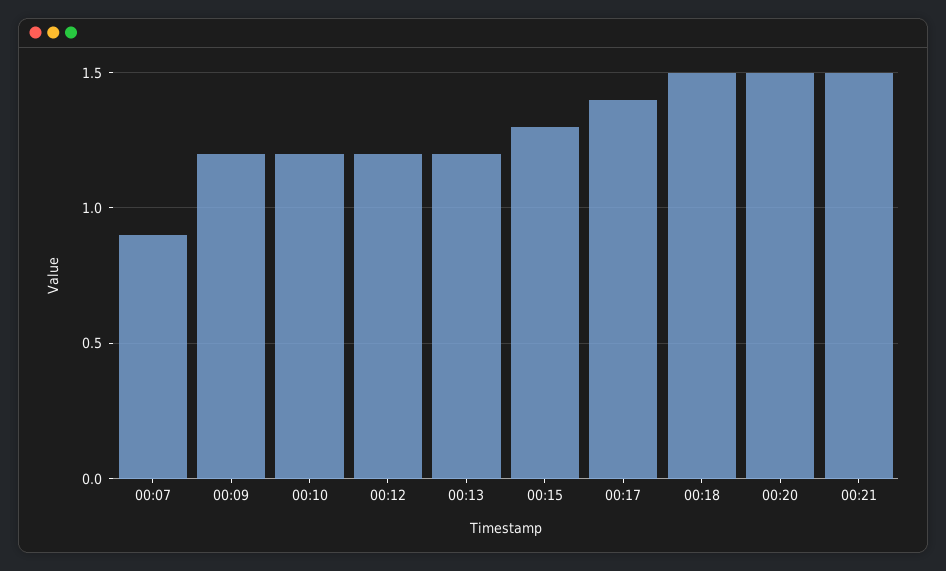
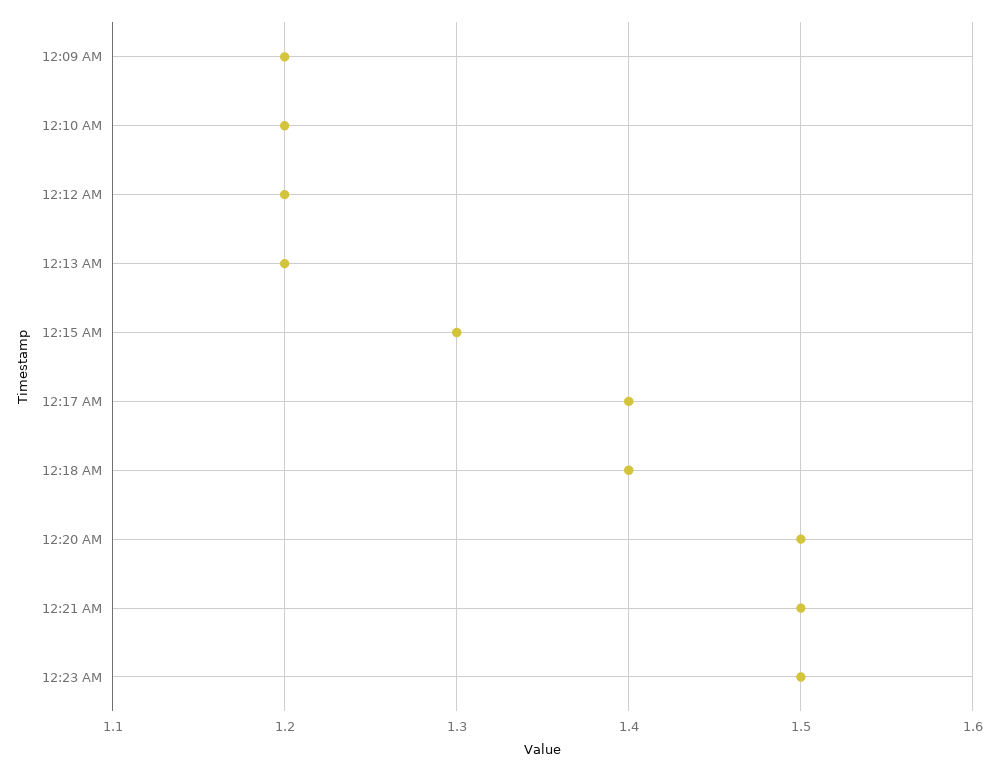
00:07: 0.9 -> none
00:18: 1.5 -> 1.4
12:23 AM: none -> 1.5

